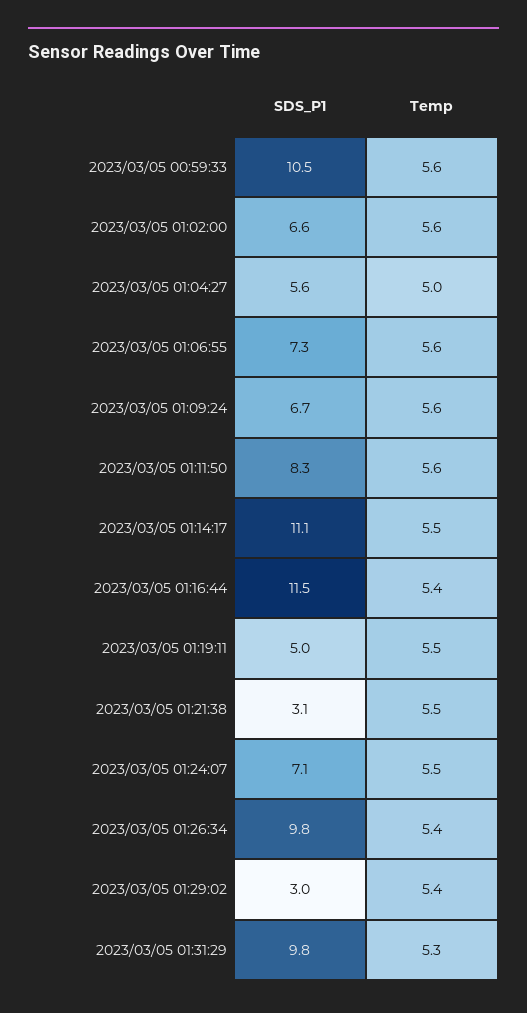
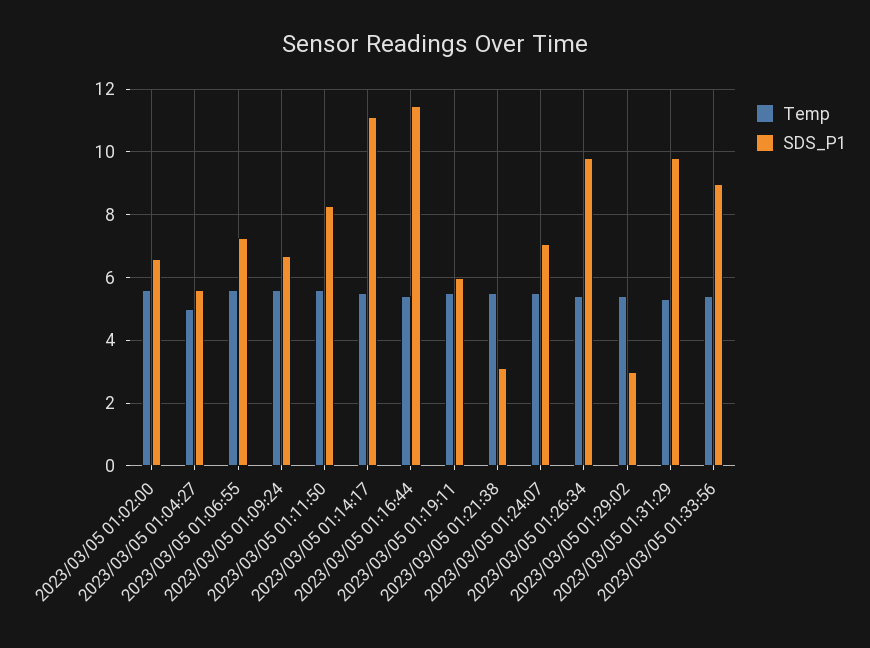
SDS_P1, 2023/03/05 00:59:33: 10.5 -> none
Temp, 2023/03/05 00:59:33: 5.6 -> none
SDS_P1, 2023/03/05 01:19:11: 5 -> 6
Temp, 2023/03/05 01:33:56: none -> 5.4
SDS_P1, 2023/03/05 01:33:56: none -> 9

